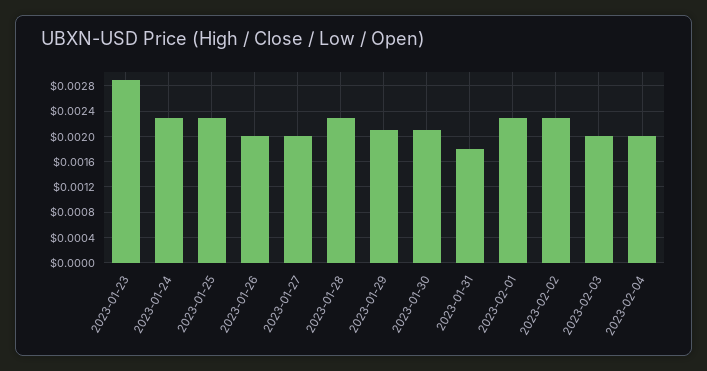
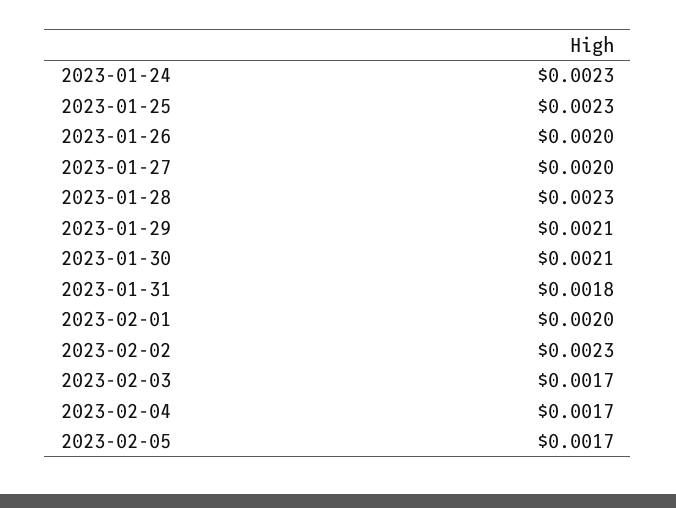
2023-01-23: 0.0029 -> none
2023-02-01: 0.0023 -> 0.002
2023-02-03: 0.002 -> 0.0017
2023-02-04: 0.002 -> 0.0017
2023-02-05: none -> 0.0017

